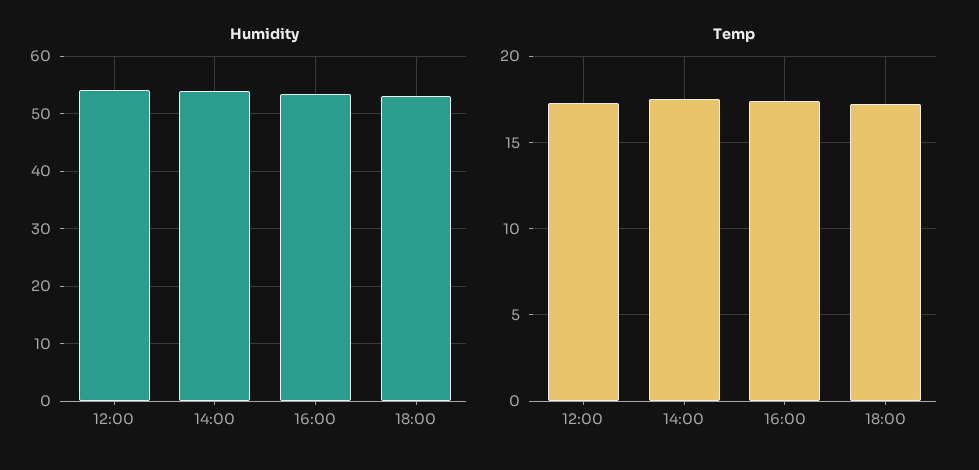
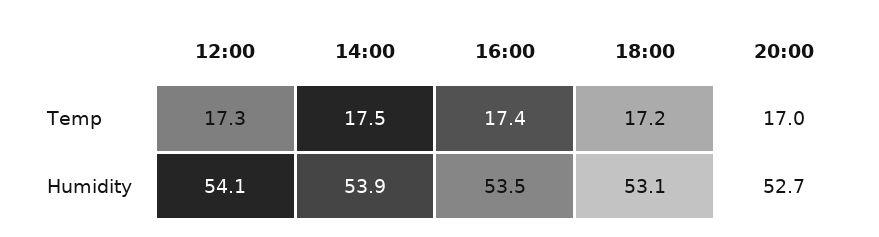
Temp, 20:00: none -> 17
Humidity, 20:00: none -> 52.7

